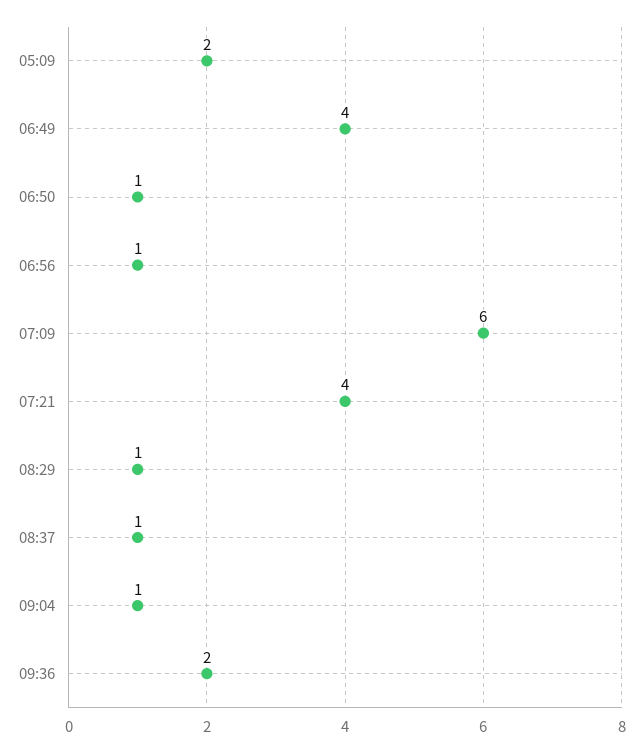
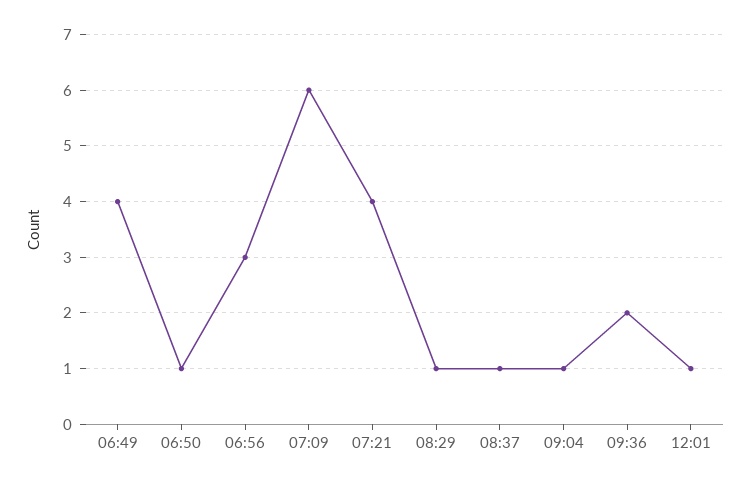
05:09: 2 -> none
06:56: 1 -> 3
12:01: none -> 1

